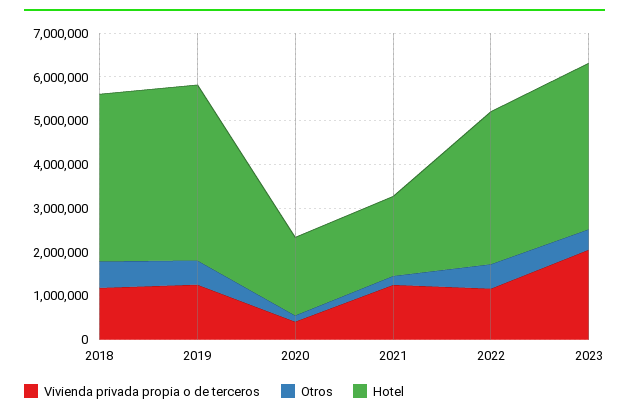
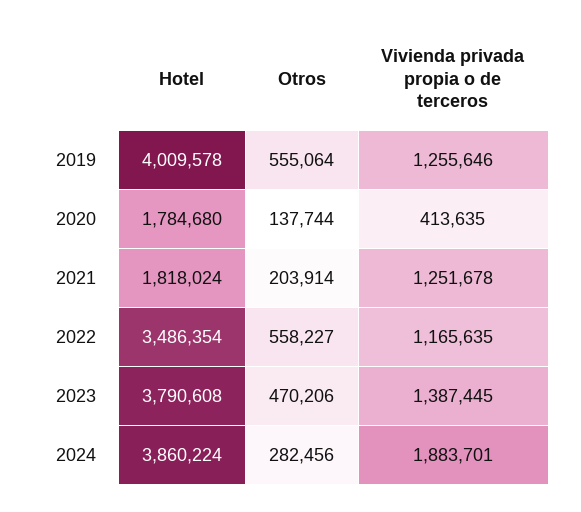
Vivienda privada propia o de terceros, 2018: 1200000 -> none
Otros, 2018: 600000 -> none
Hotel, 2018: 3800000 -> none
Vivienda privada propia o de terceros, 2023: 2000000 -> 1387445
Hotel, 2024: none -> 3860224
Otros, 2024: none -> 282456
Vivienda privada propia o de terceros, 2024: none -> 1883701

